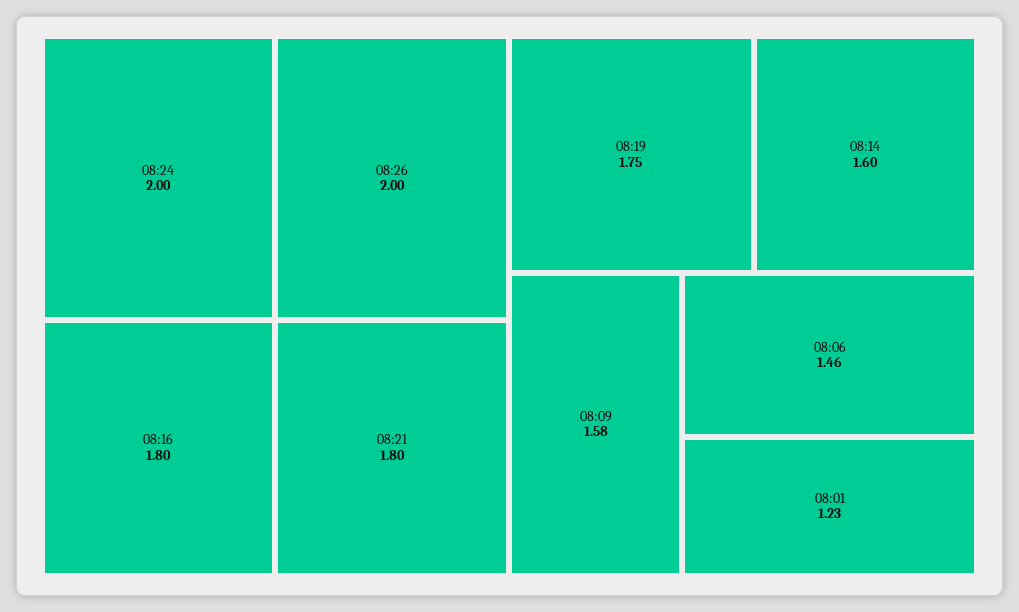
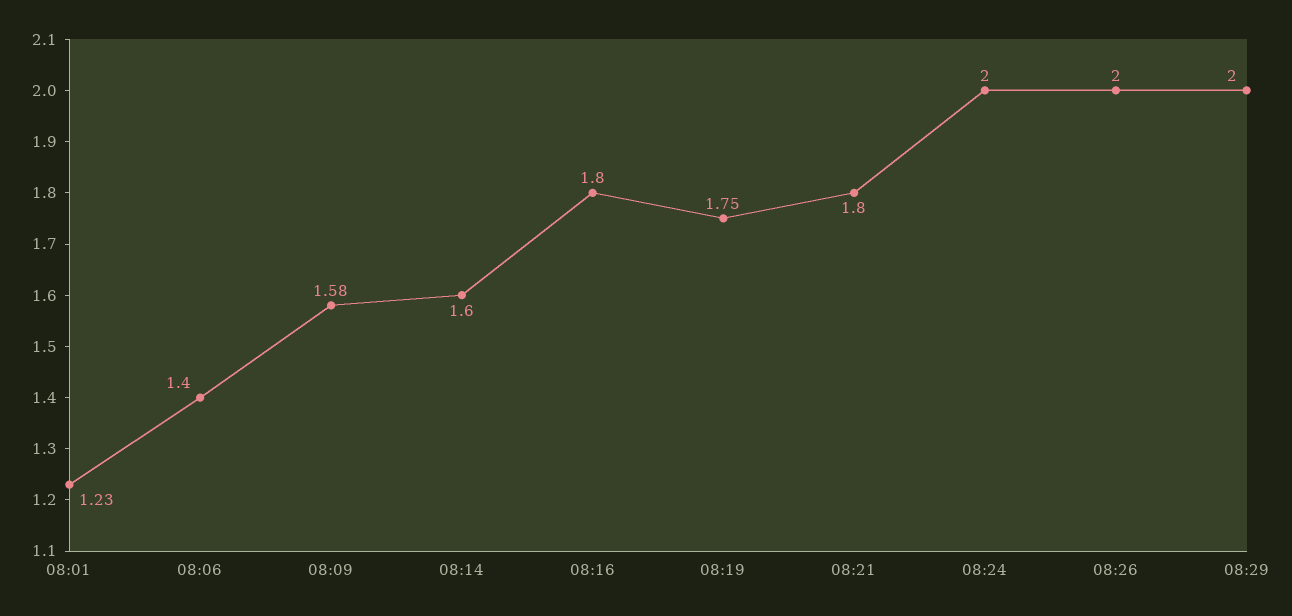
08:06: 1.46 -> 1.4
08:29: none -> 2

